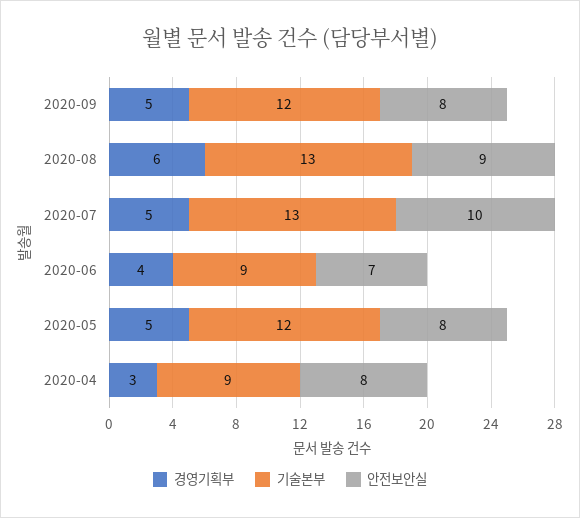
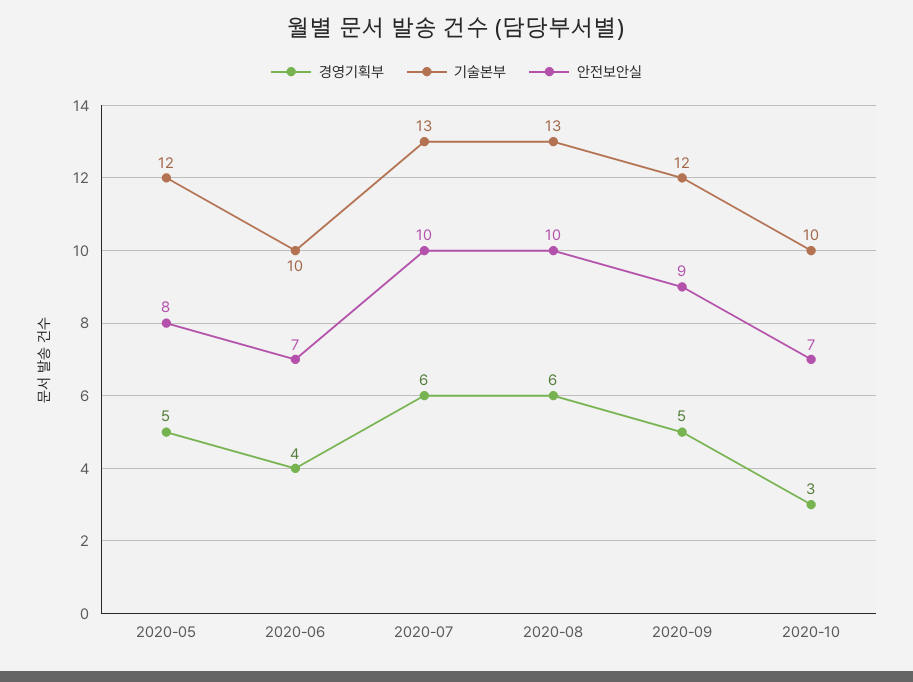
안전보안실, 2020-09: 8 -> 9
안전보안실, 2020-08: 9 -> 10
경영기획부, 2020-07: 5 -> 6
기술본부, 2020-06: 9 -> 10
경영기획부, 2020-04: 3 -> none
기술본부, 2020-04: 9 -> none
안전보안실, 2020-04: 8 -> none
경영기획부, 2020-10: none -> 3
기술본부, 2020-10: none -> 10
안전보안실, 2020-10: none -> 7

